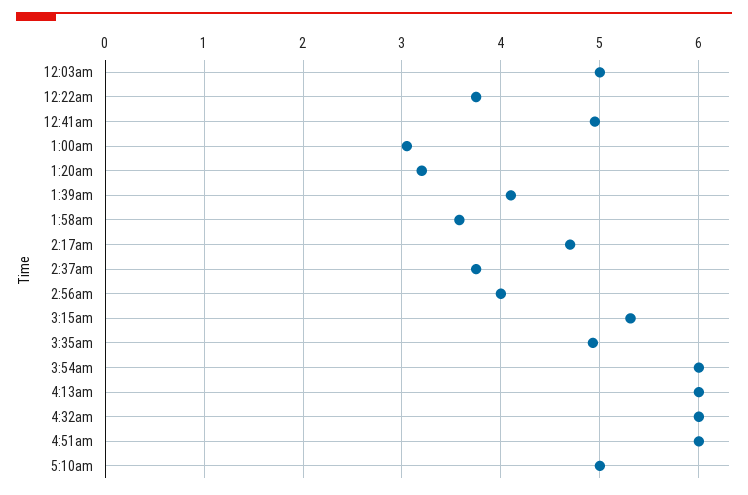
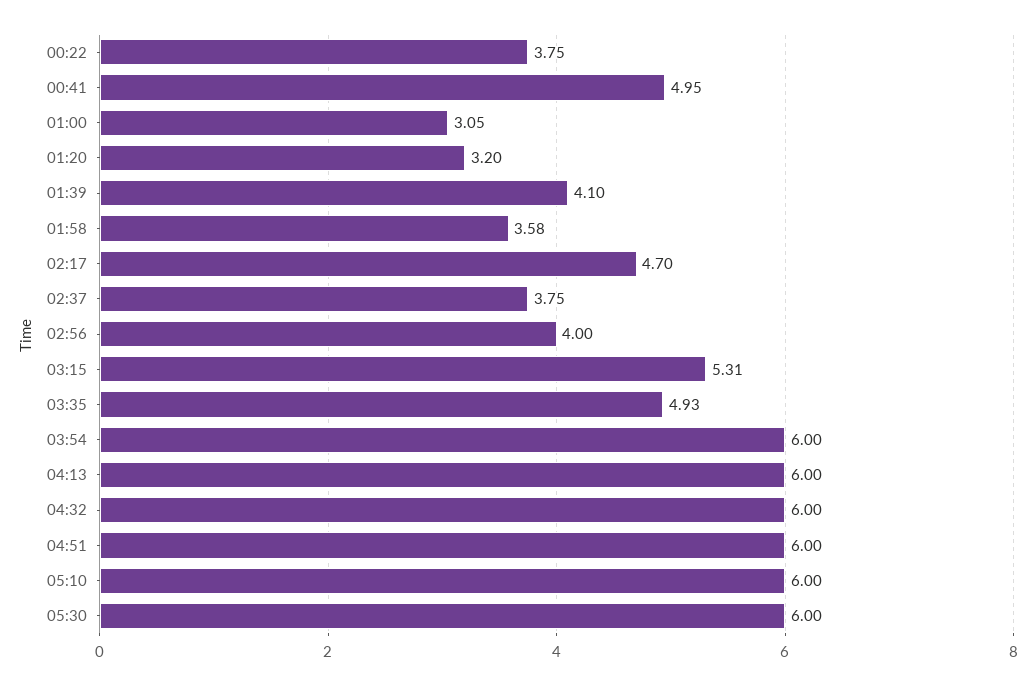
12:03am: 5 -> none
5:10am: 5 -> 6
05:30: none -> 6

